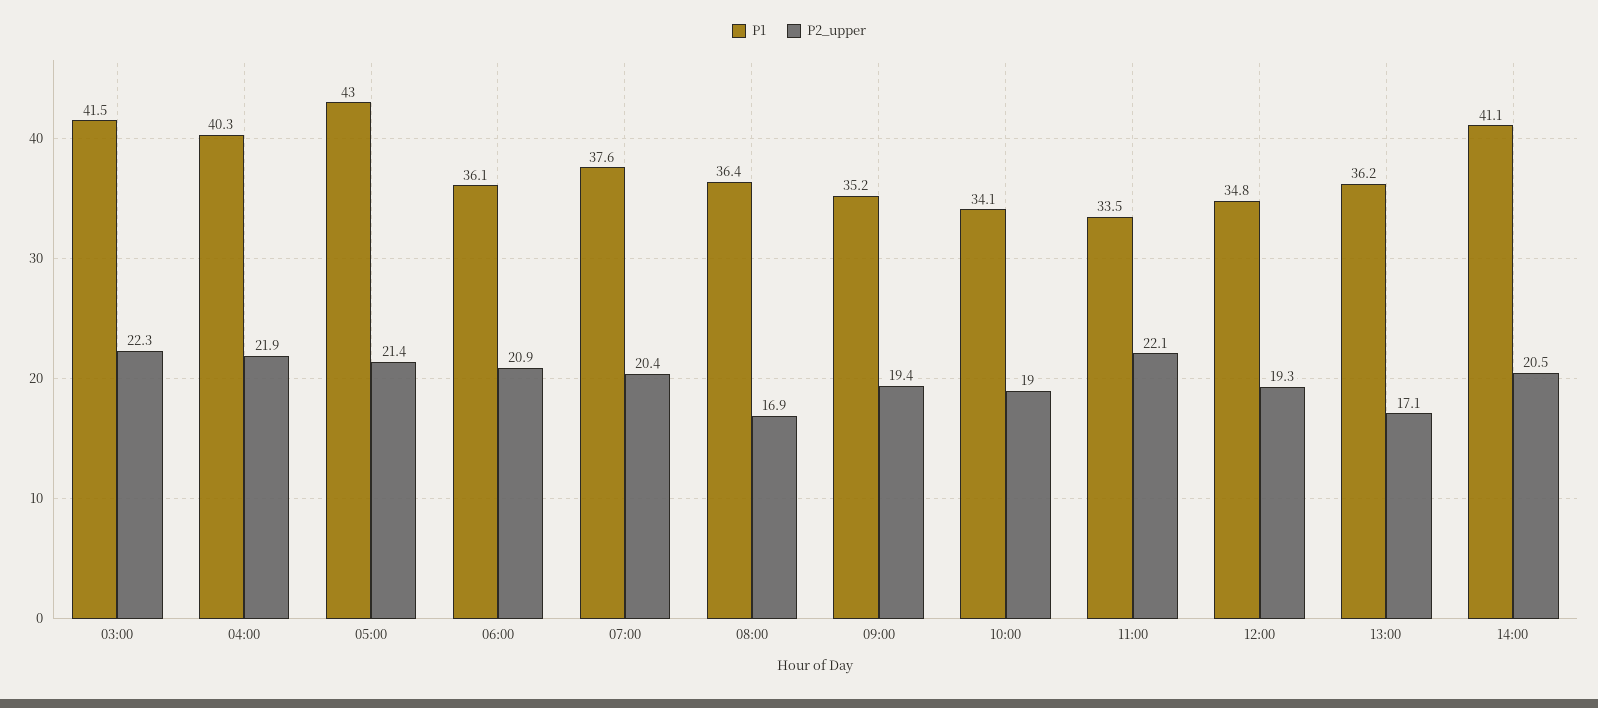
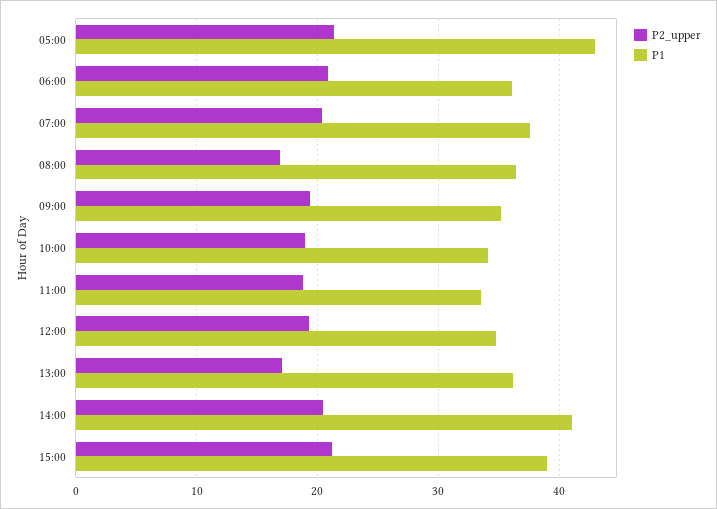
P1, 03:00: 41.5 -> none
P2_upper, 03:00: 22.3 -> none
P1, 04:00: 40.3 -> none
P2_upper, 04:00: 21.9 -> none
P2_upper, 11:00: 22.1 -> 19
P2_upper, 15:00: none -> 21
P1, 15:00: none -> 39

